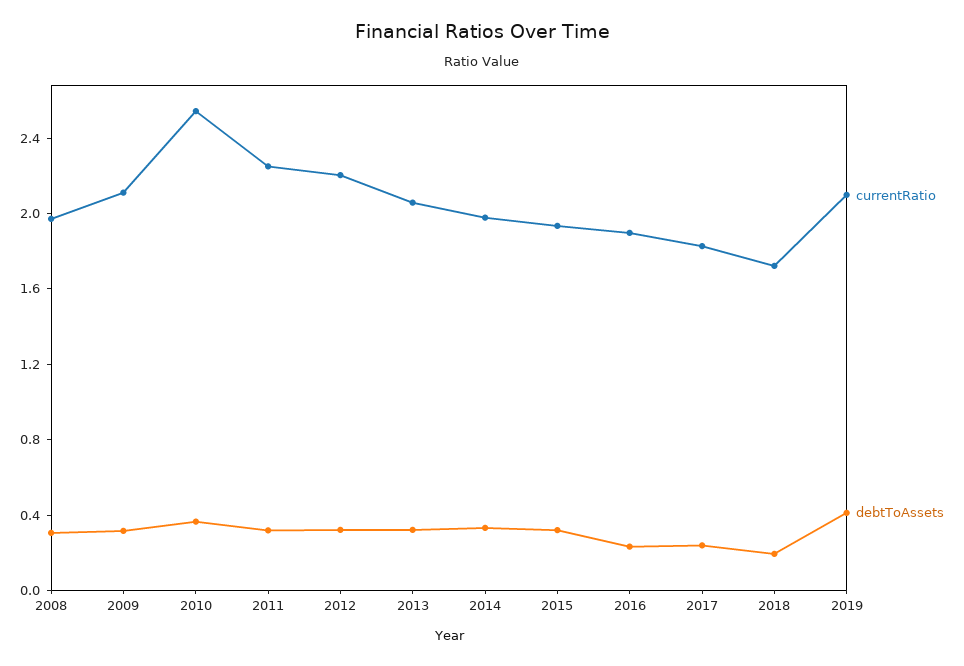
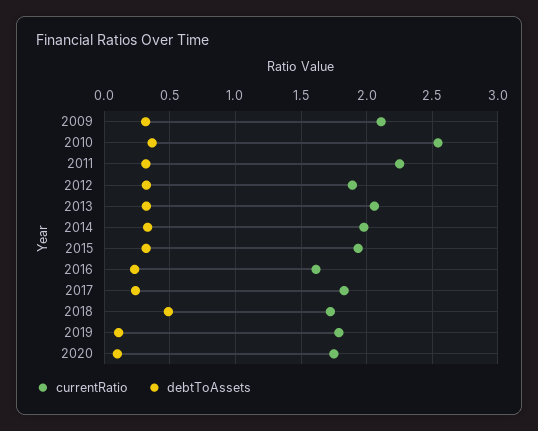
currentRatio, 2008: 2 -> none
debtToAssets, 2008: 0.3 -> none
currentRatio, 2012: 2.2 -> 1.9
currentRatio, 2016: 1.9 -> 1.6
debtToAssets, 2018: 0.2 -> 0.5
currentRatio, 2019: 2.1 -> 1.8
debtToAssets, 2019: 0.4 -> 0.1
currentRatio, 2020: none -> 1.75
debtToAssets, 2020: none -> 0.1

